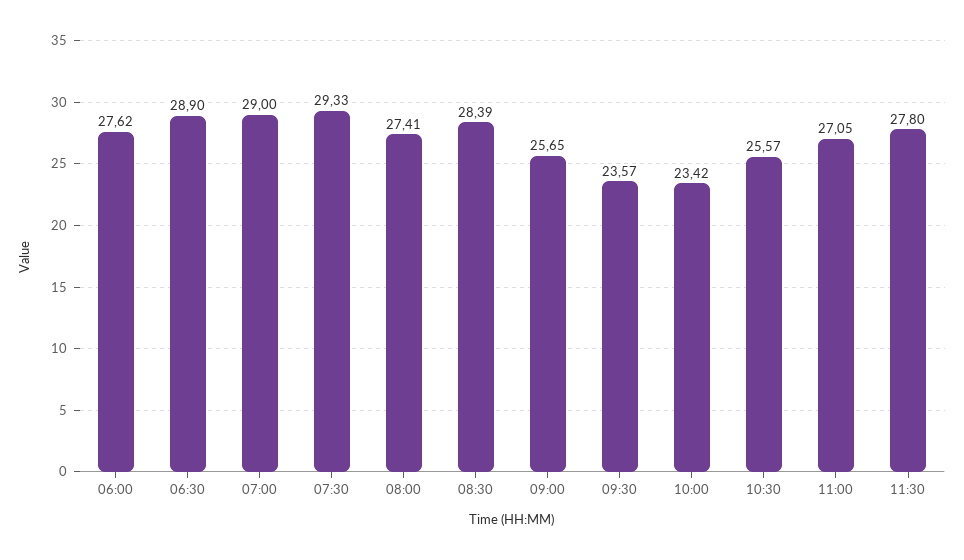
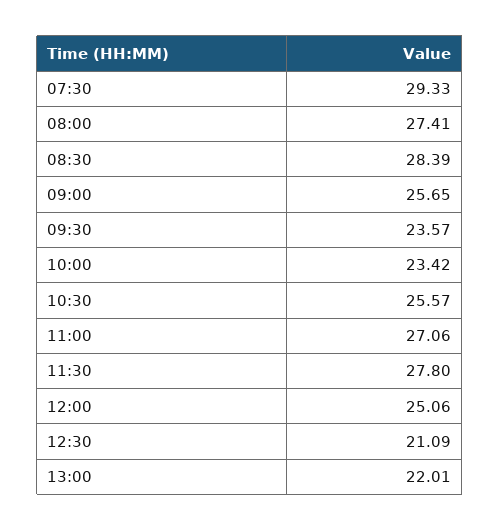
06:00: 27.62 -> none
06:30: 28.9 -> none
07:00: 29 -> none
11:00: 27.05 -> 27.06
12:00: none -> 25.06
12:30: none -> 21.09
13:00: none -> 22.01

